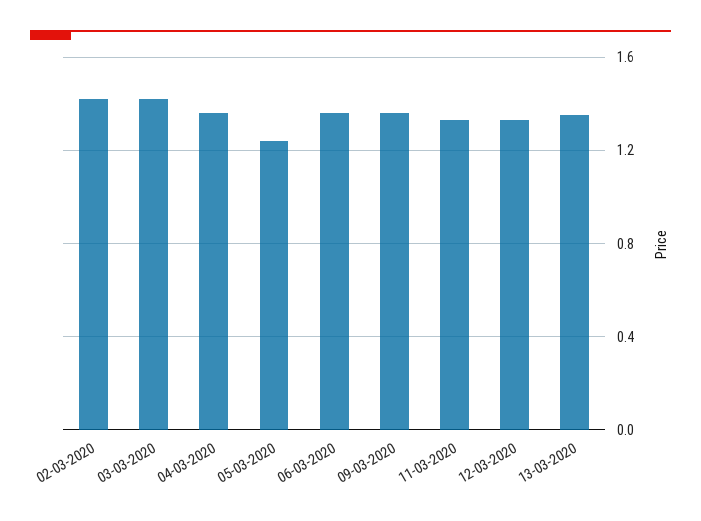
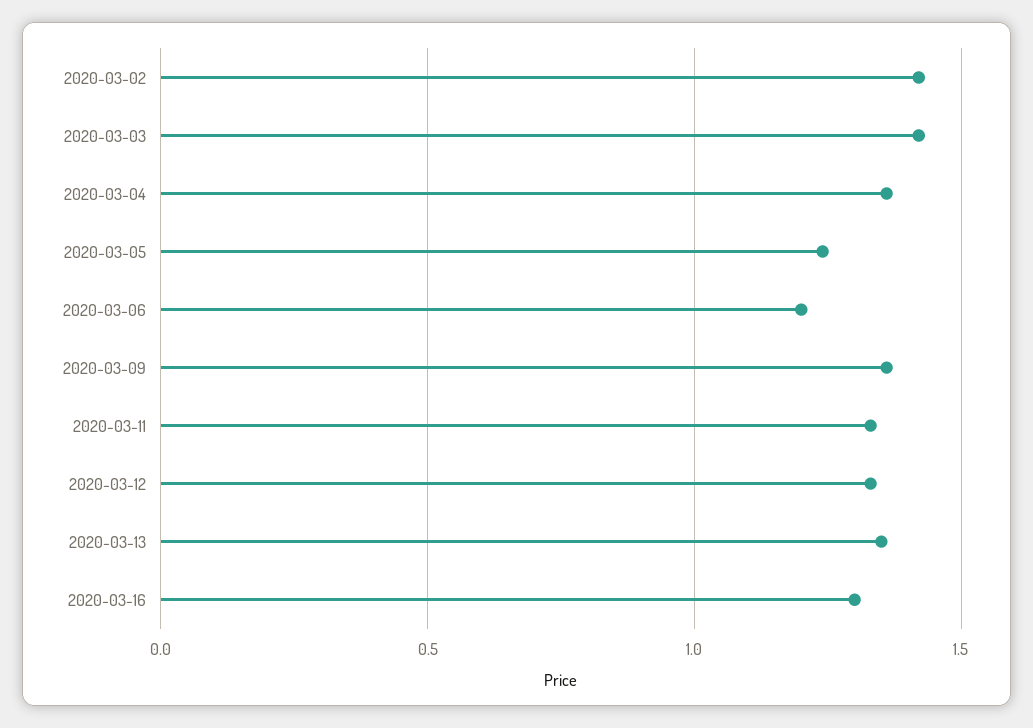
06-03-2020: 1.35 -> 1.2
2020-03-16: none -> 1.3

